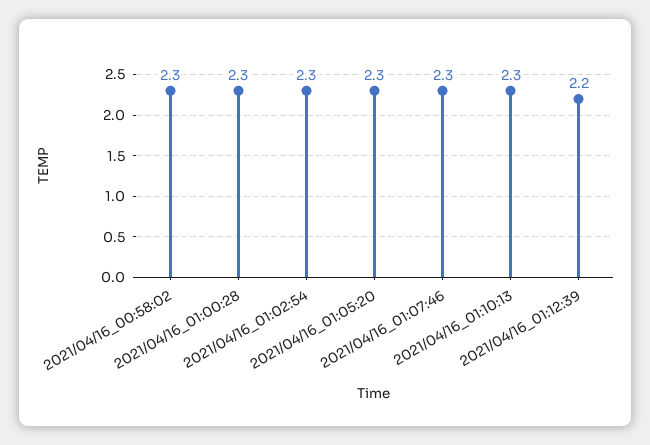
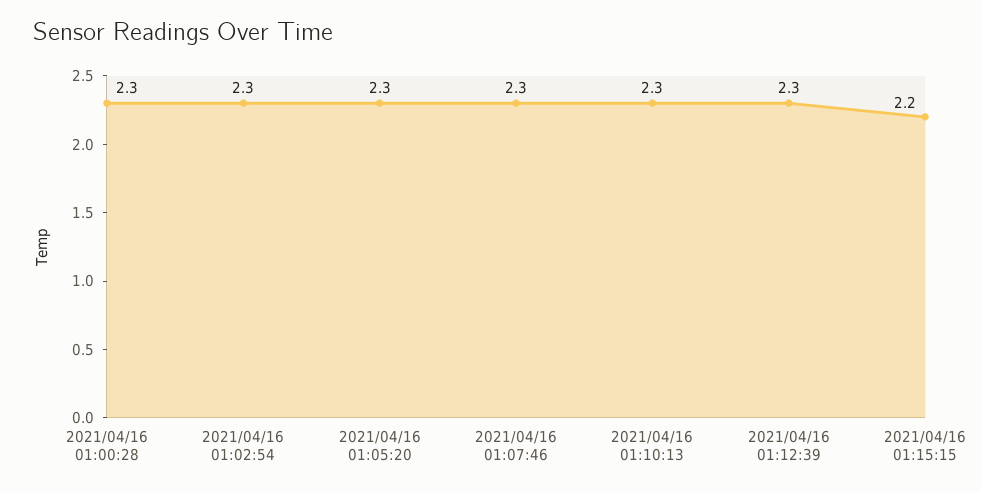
2021/04/16_00:58:02: 2.3 -> none
2021/04/16_01:12:39: 2.2 -> 2.3
2021/04/16 01:15:15: none -> 2.2

